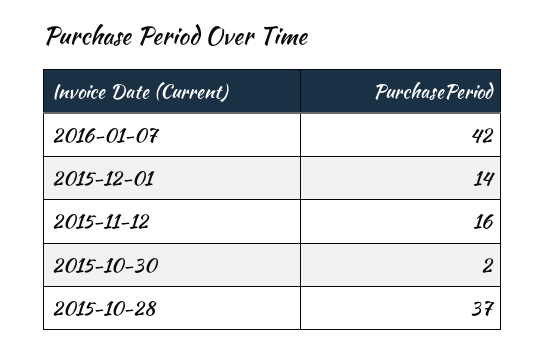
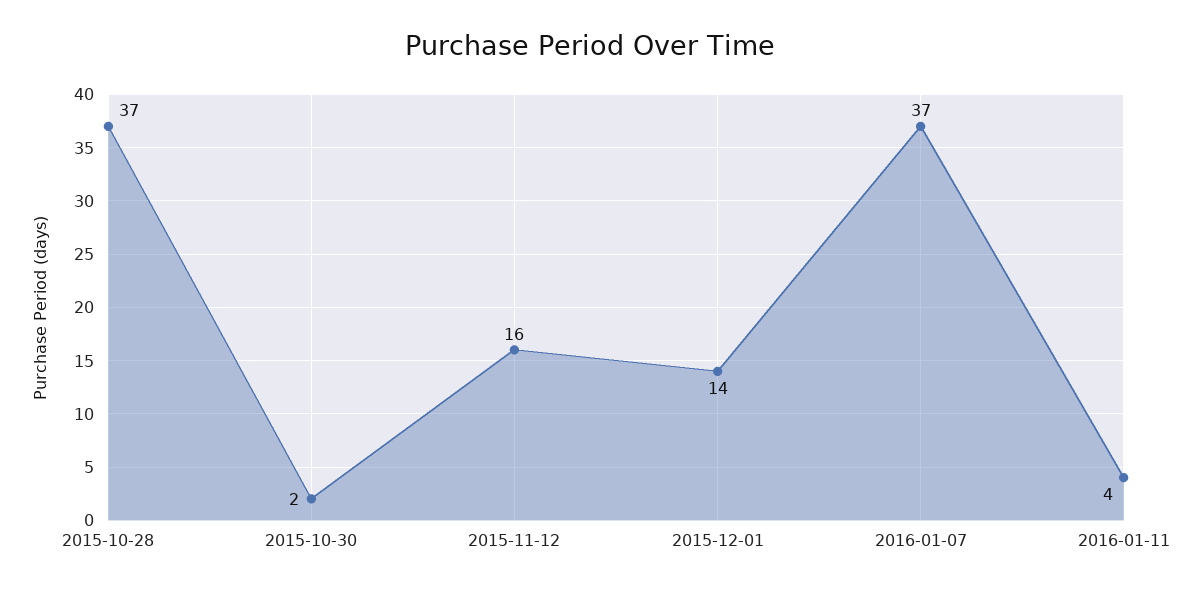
2016-01-07: 42 -> 37
2016-01-11: none -> 4

